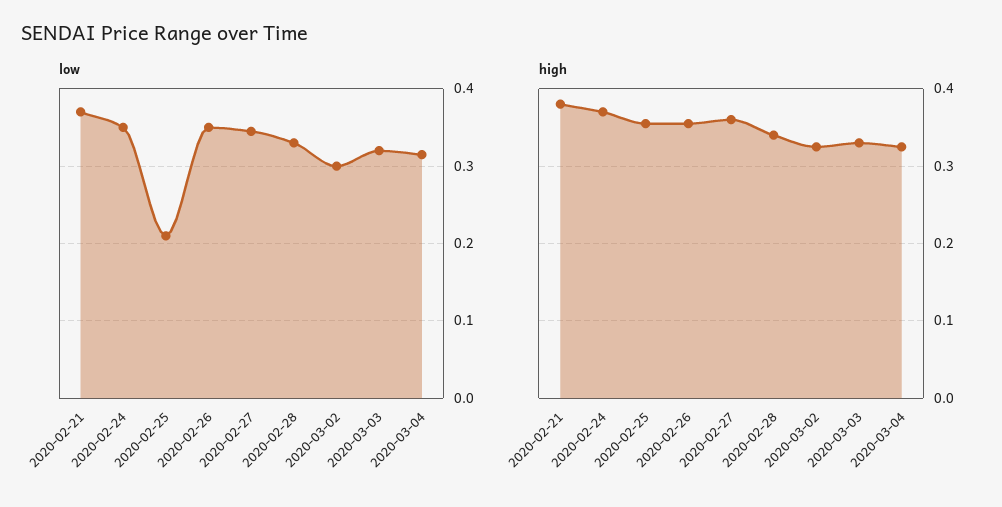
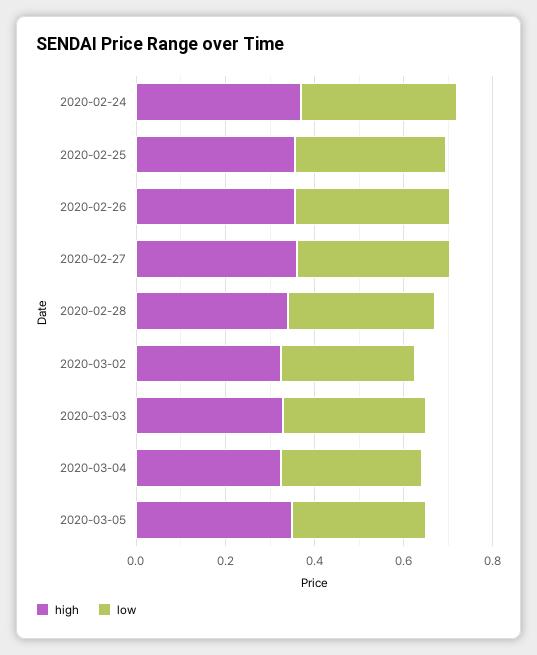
low, 2020-02-21: 0.37 -> none
low, 2020-02-25: 0.21 -> 0.35
high, 2020-02-21: 0.38 -> none
high, 2020-03-05: none -> 0.35
low, 2020-03-05: none -> 0.3

